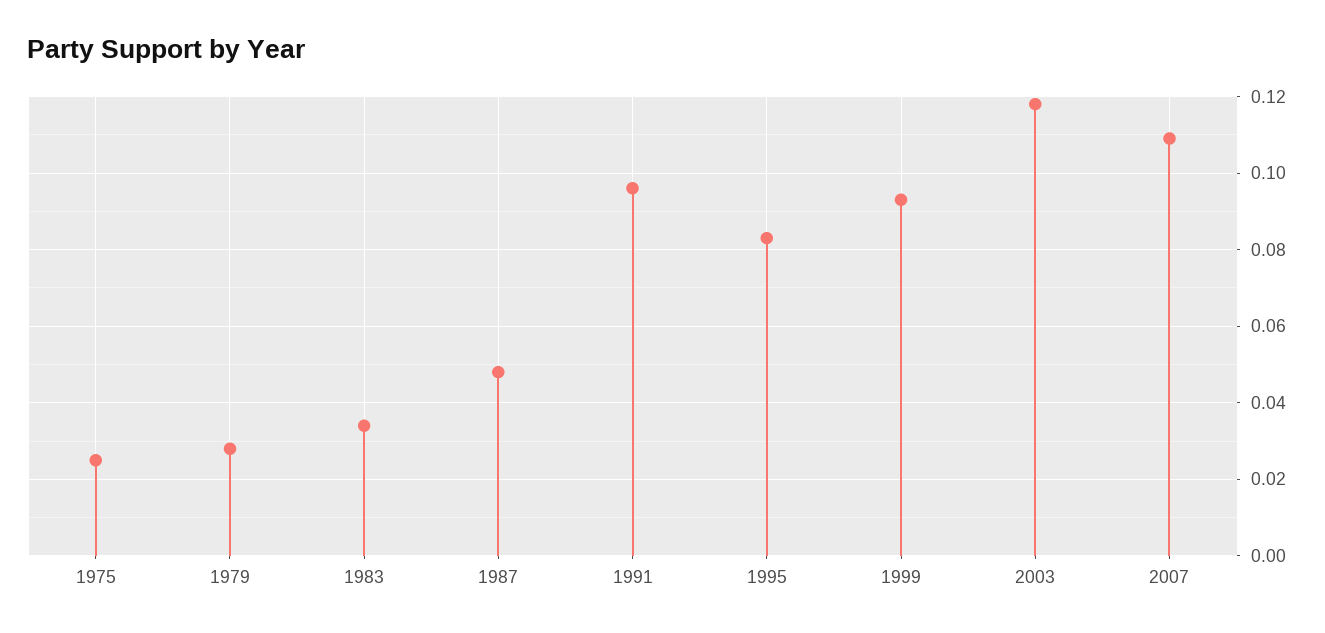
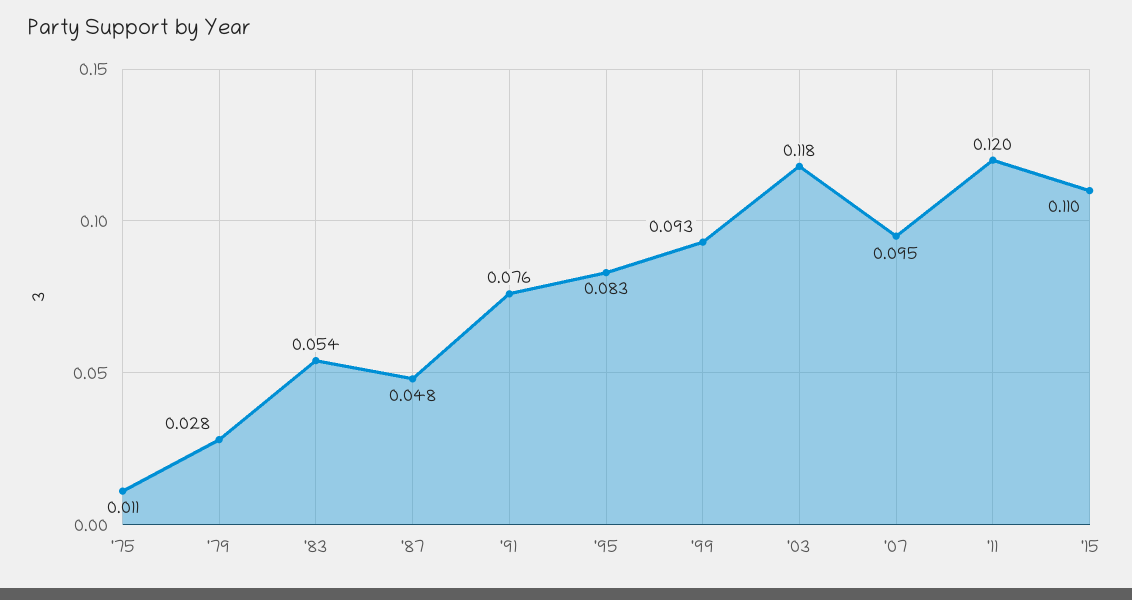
1975: 0.025 -> 0.011
1983: 0.035 -> 0.054
1991: 0.095 -> 0.076
2007: 0.11 -> 0.095
'11: none -> 0.12
'15: none -> 0.11

